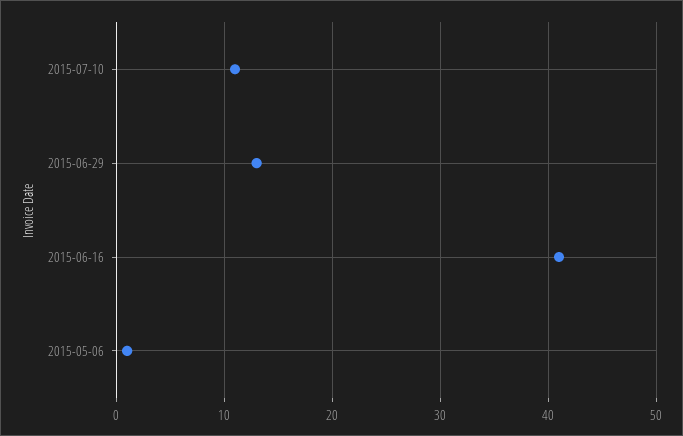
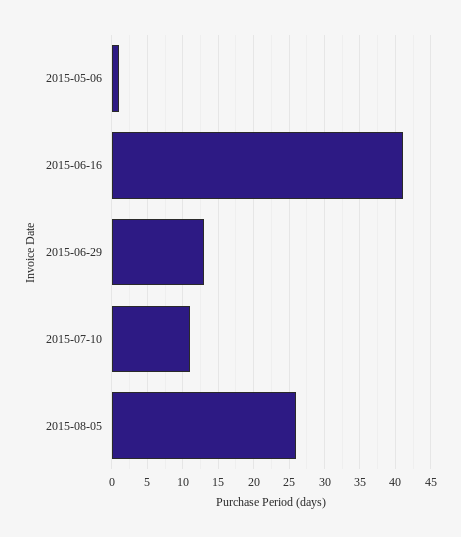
2015-08-05: none -> 26

